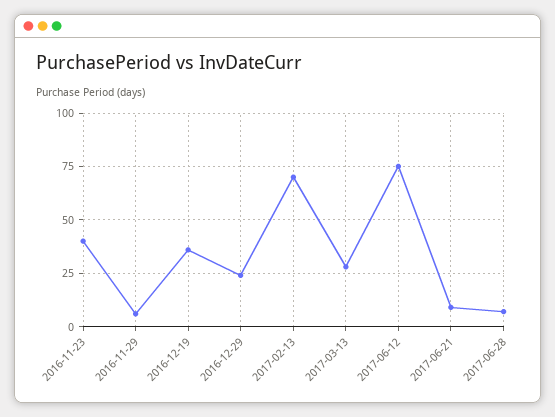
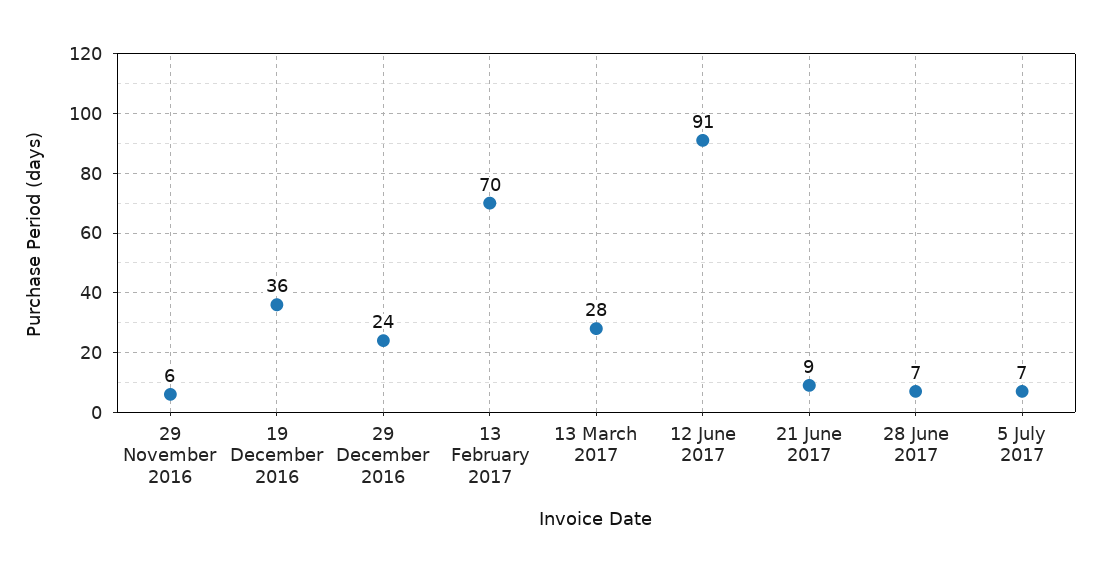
2016-11-23: 40 -> none
2017-06-12: 75 -> 91
5 July 2017: none -> 7

